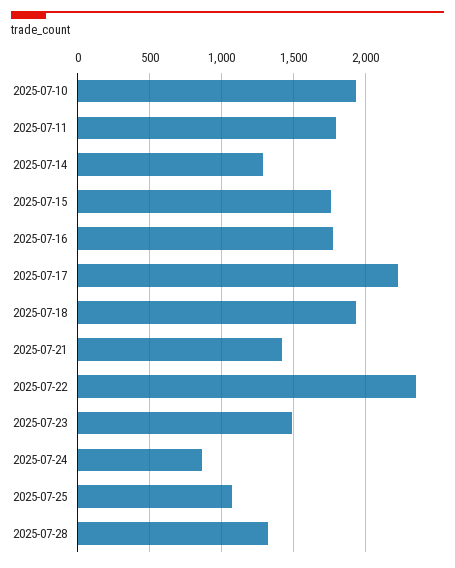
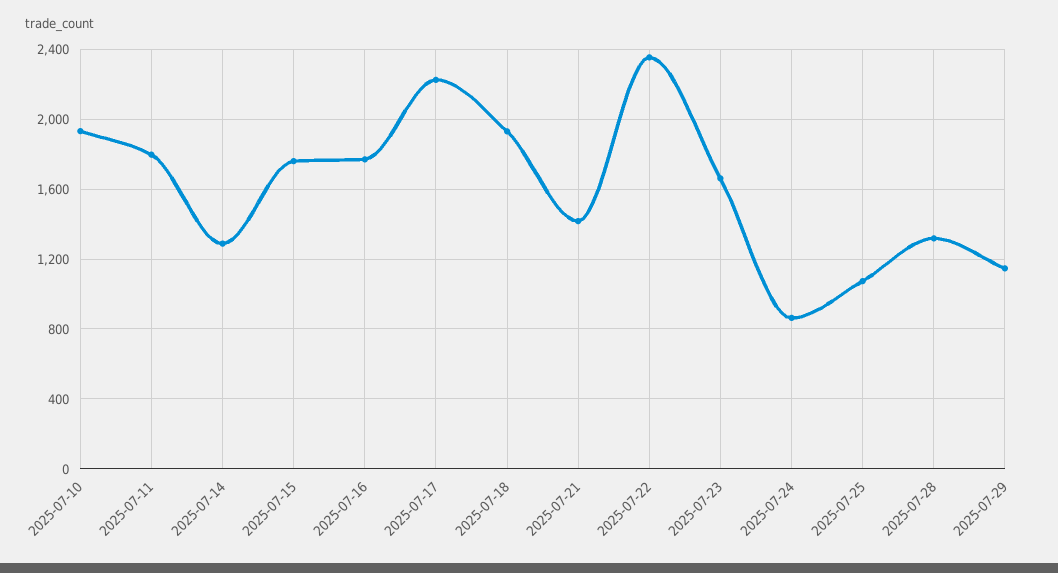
2025-07-23: 1500 -> 1650
2025-07-29: none -> 1150

